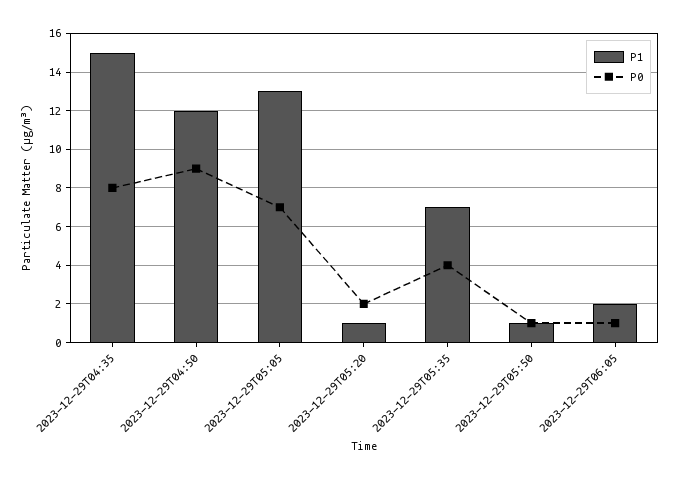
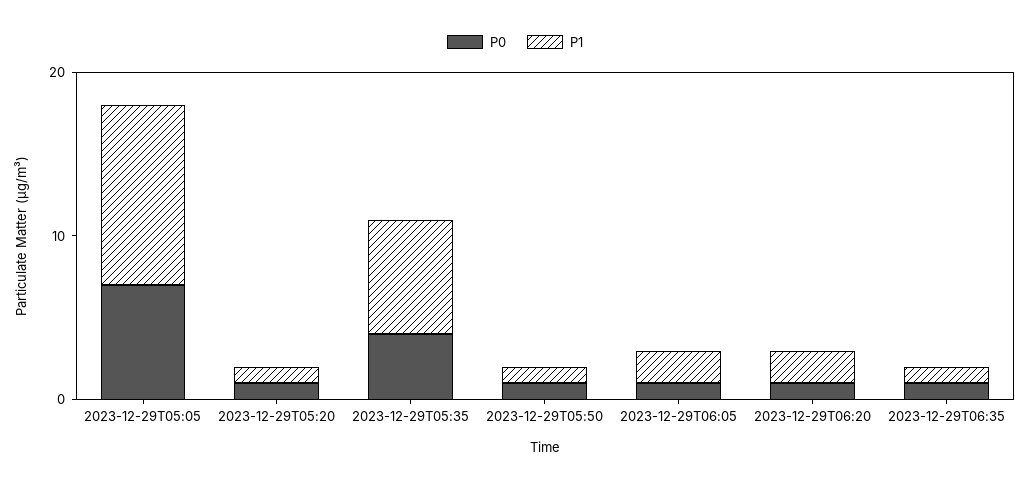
P1, 2023-12-29T04:35: 15 -> none
P0, 2023-12-29T04:35: 8 -> none
P1, 2023-12-29T04:50: 12 -> none
P0, 2023-12-29T04:50: 9 -> none
P1, 2023-12-29T05:05: 13 -> 11
P0, 2023-12-29T05:20: 2 -> 1
P0, 2023-12-29T06:20: none -> 1
P1, 2023-12-29T06:20: none -> 2
P0, 2023-12-29T06:35: none -> 1
P1, 2023-12-29T06:35: none -> 1

